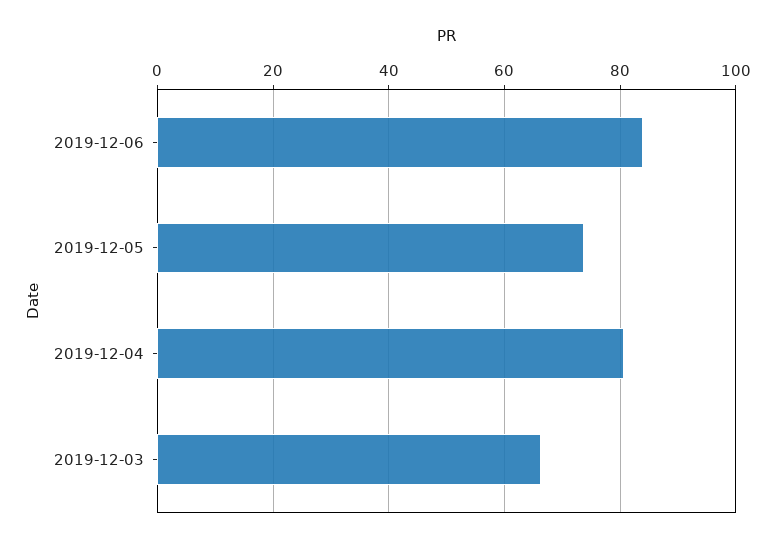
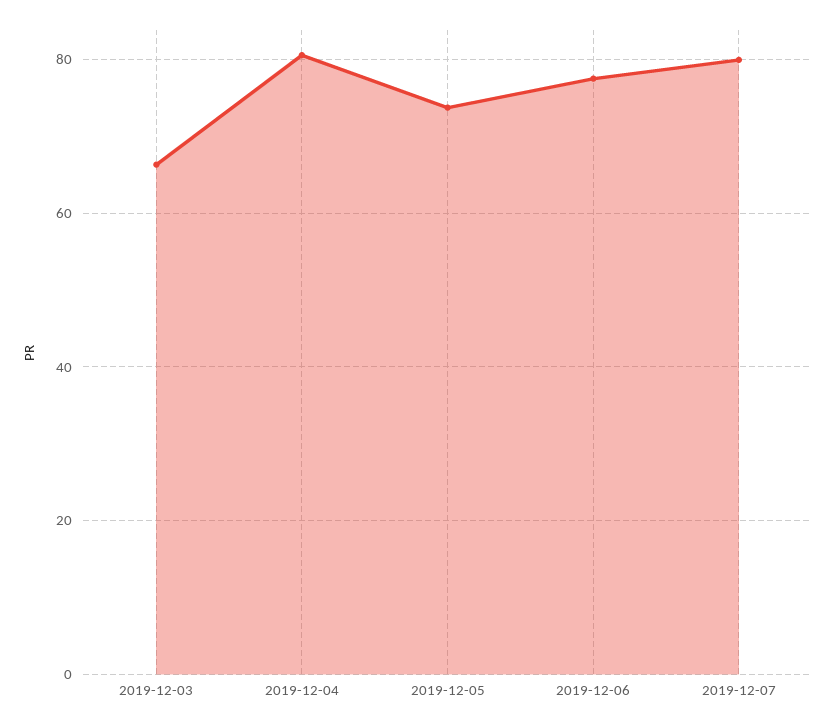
2019-12-06: 84 -> 78
2019-12-07: none -> 80

